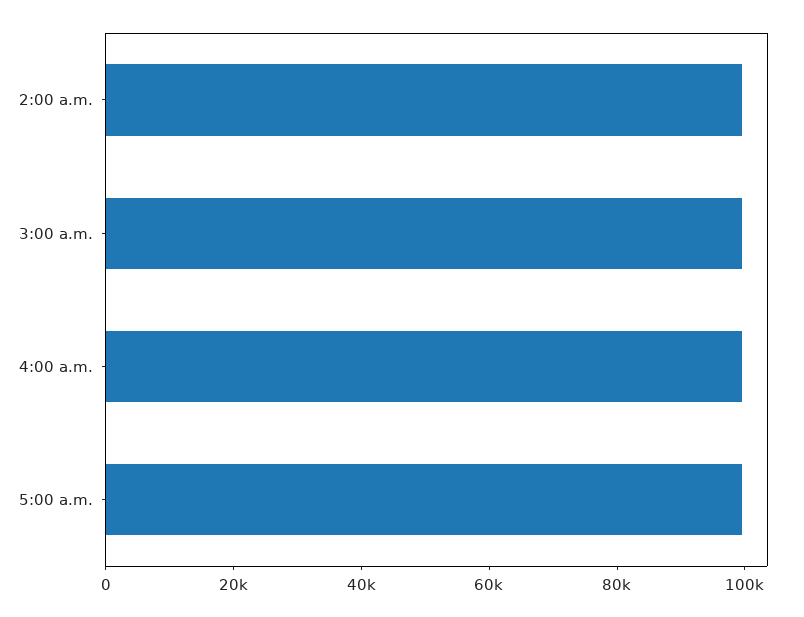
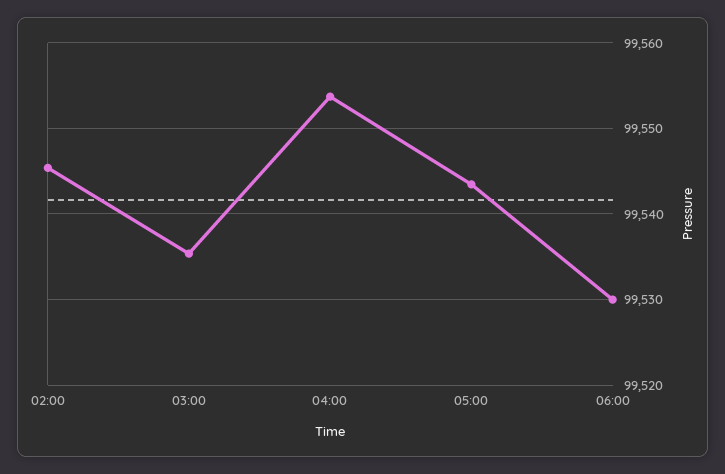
06:00: none -> 99530

